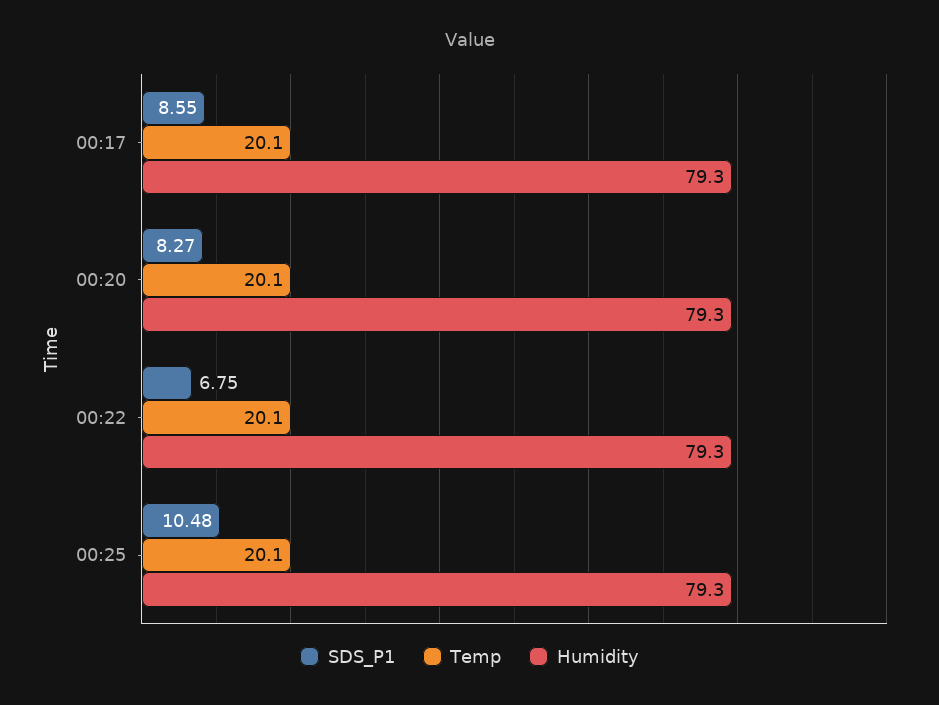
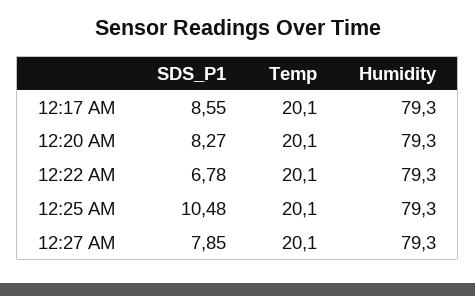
SDS_P1, 00:22: 6.75 -> 6.78
SDS_P1, 12:27 AM: none -> 7.85
Temp, 12:27 AM: none -> 20.1
Humidity, 12:27 AM: none -> 79.3

